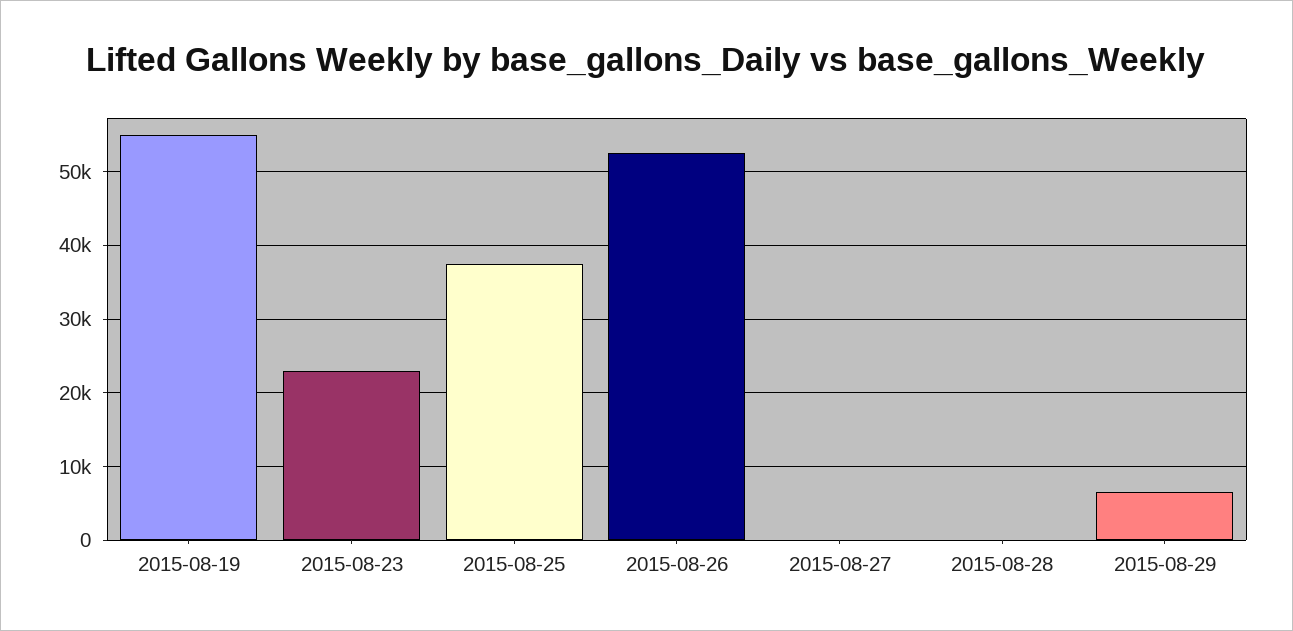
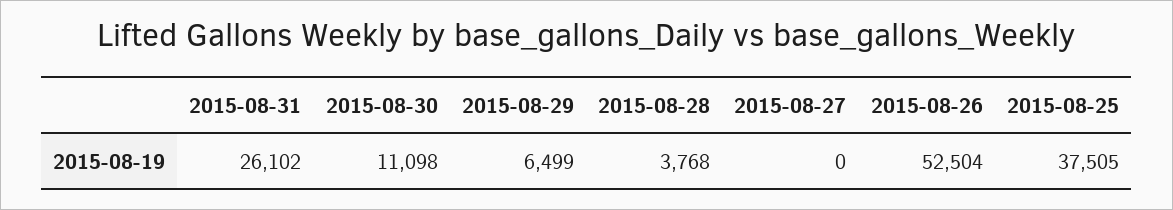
2015-08-19: 55000 -> none
2015-08-23: 23000 -> none
2015-08-28: 0 -> 3768
2015-08-31: none -> 26102
2015-08-30: none -> 11098

